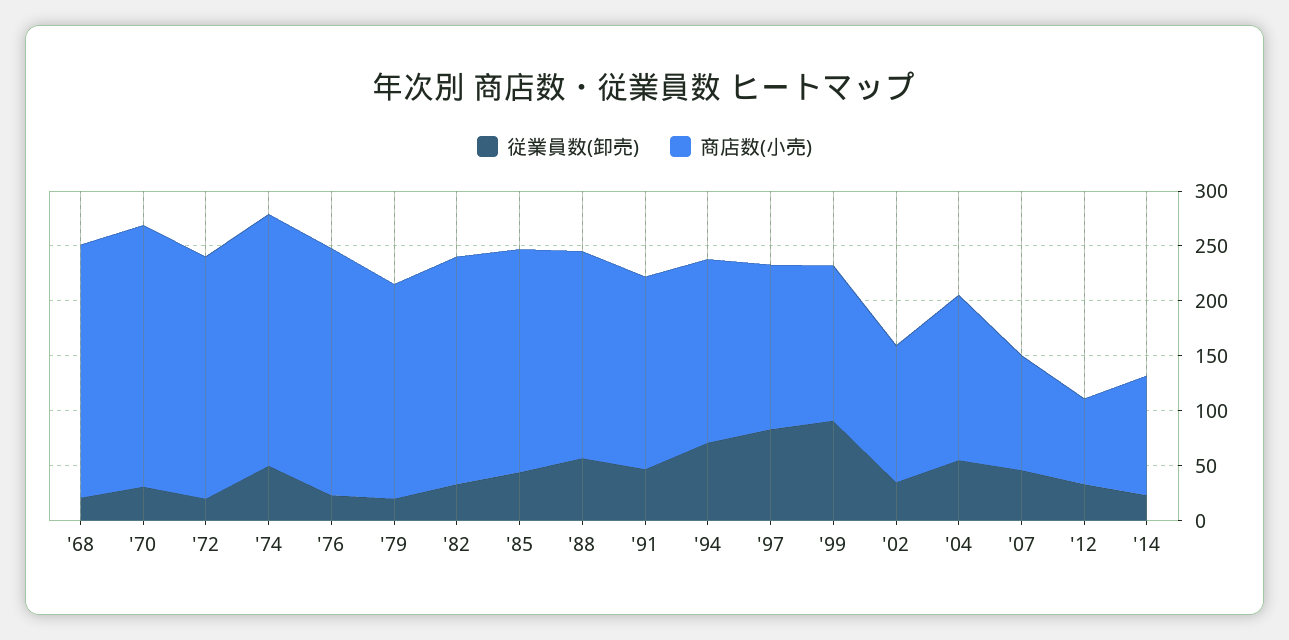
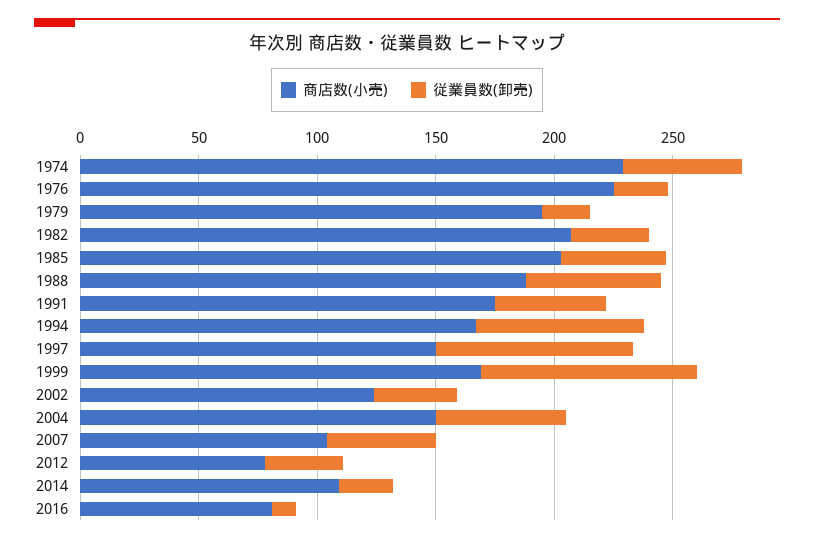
従業員数(卸売), '68: 20 -> none
商店数(小売), '68: 230 -> none
従業員数(卸売), '70: 30 -> none
商店数(小売), '70: 240 -> none
従業員数(卸売), '72: 20 -> none
商店数(小売), '72: 220 -> none
商店数(小売), '99: 140 -> 170
商店数(小売), 2016: none -> 80
従業員数(卸売), 2016: none -> 10

